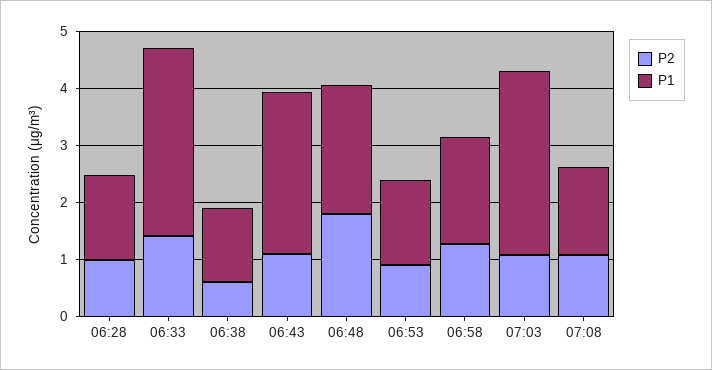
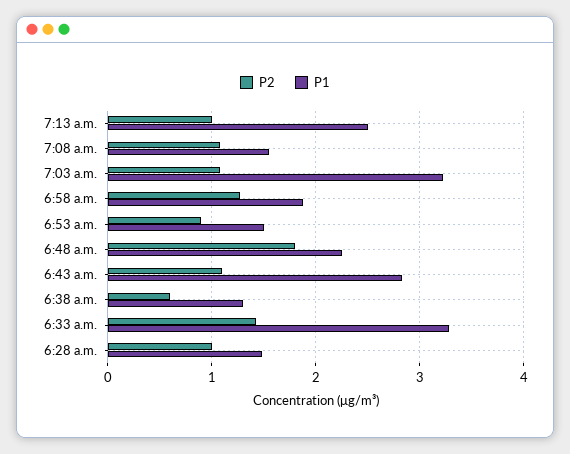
P2, 7:13 a.m.: none -> 1
P1, 7:13 a.m.: none -> 2.5

